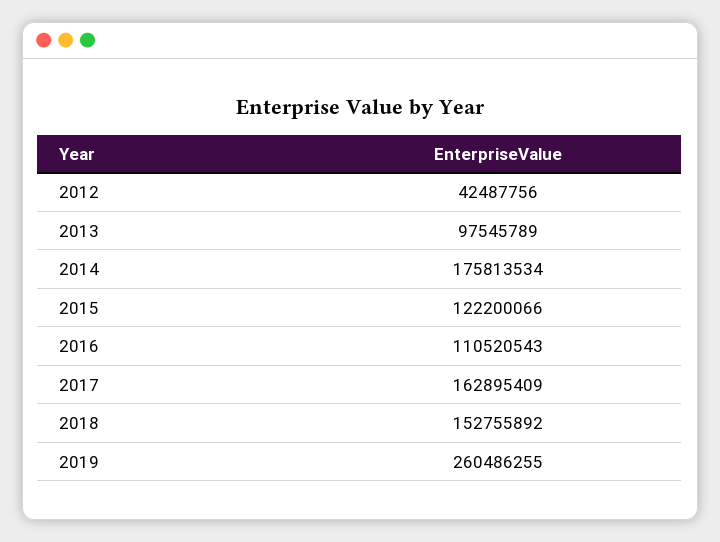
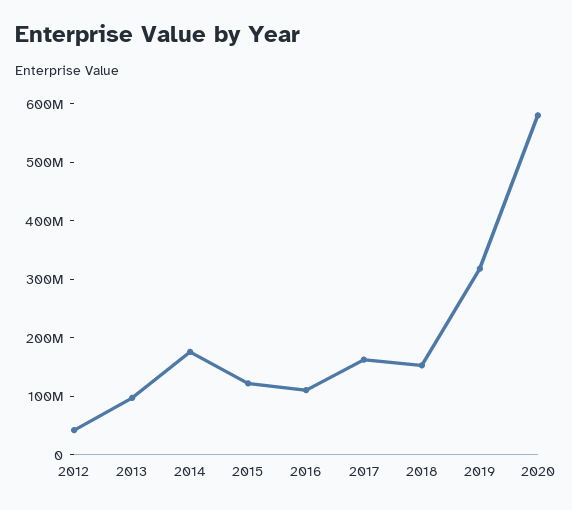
2019: 260486255 -> 320000000
2020: none -> 580000000

